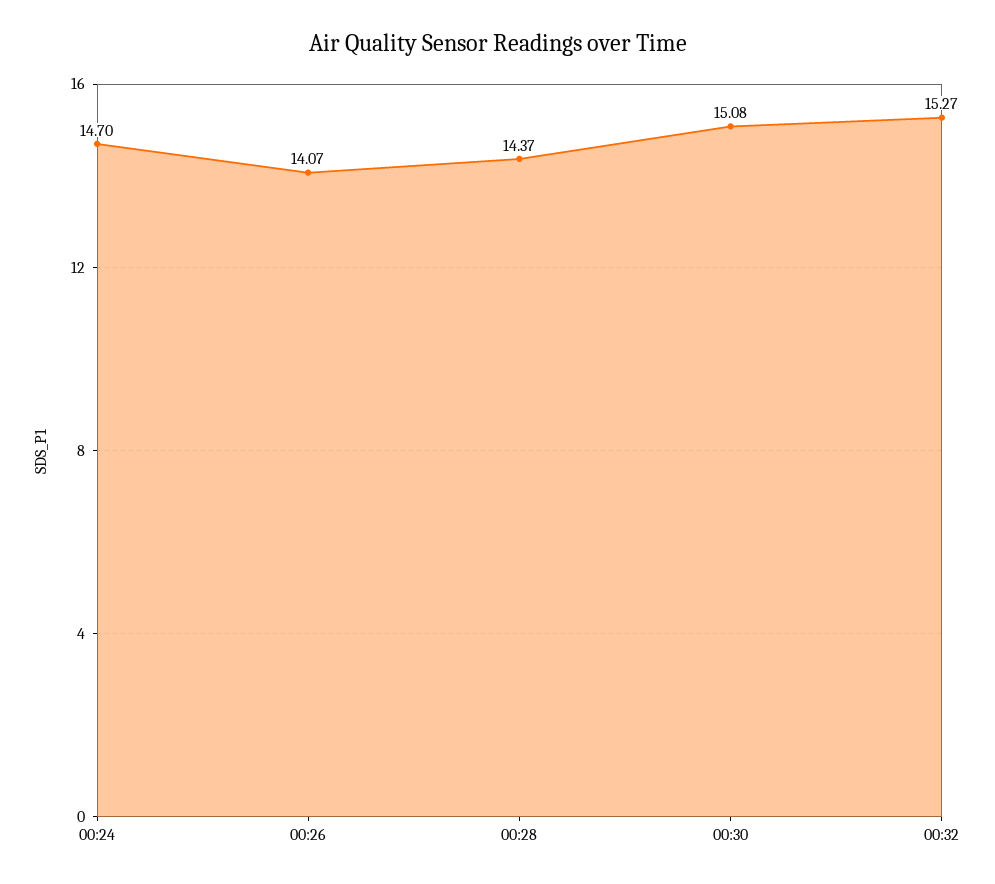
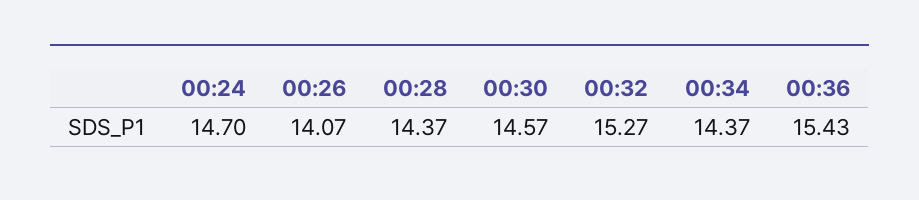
00:30: 15.08 -> 14.57
00:34: none -> 14.37
00:36: none -> 15.43

